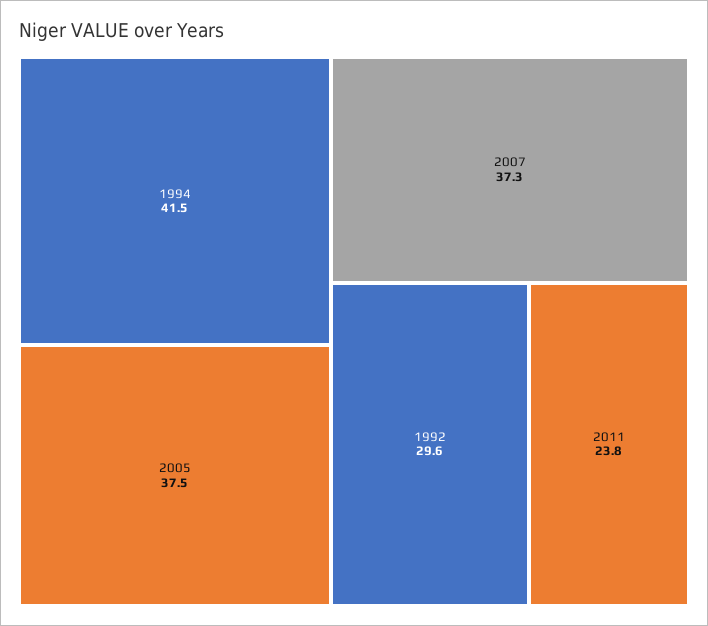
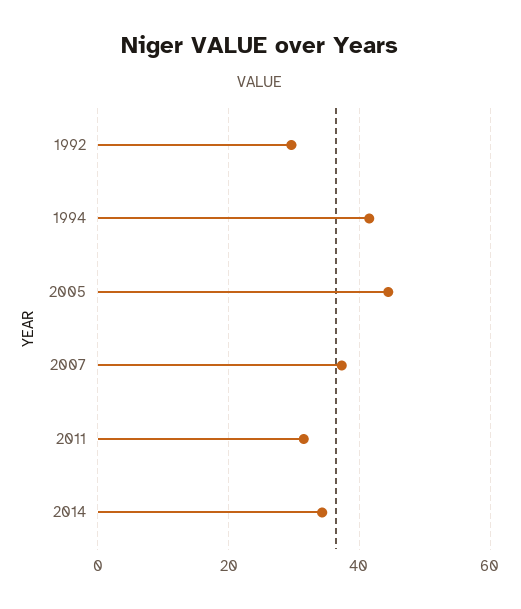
2005: 37.5 -> 44
2011: 23.8 -> 32
2014: none -> 34

